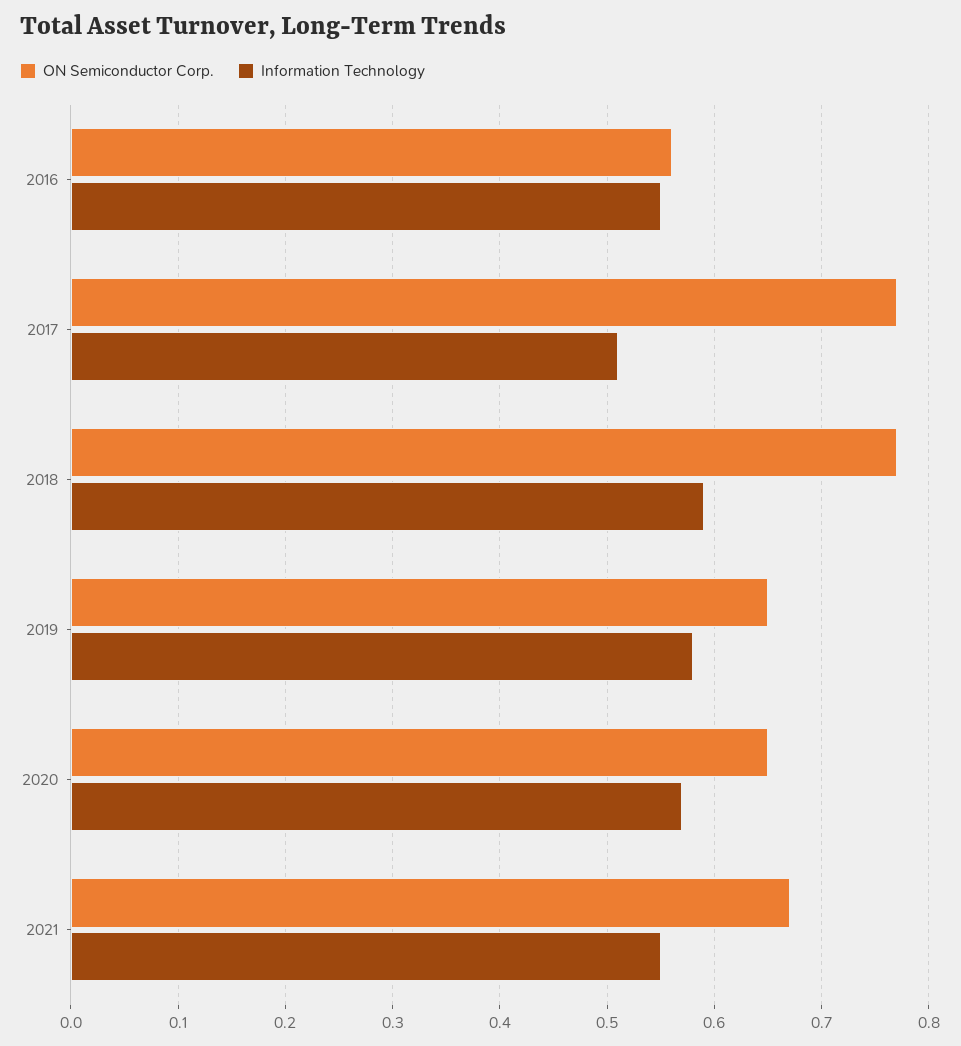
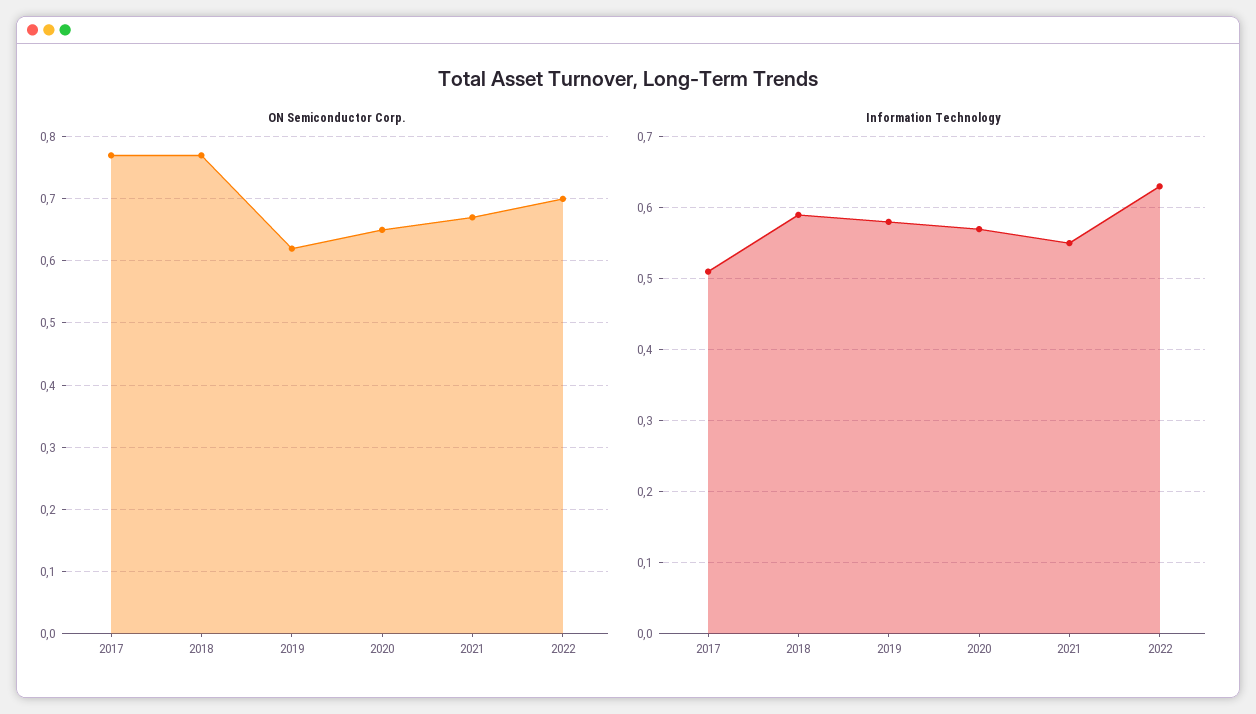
ON Semiconductor Corp., 2016: 0.56 -> none
Information Technology, 2016: 0.55 -> none
ON Semiconductor Corp., 2019: 0.65 -> 0.62
ON Semiconductor Corp., 2022: none -> 0.7
Information Technology, 2022: none -> 0.63

